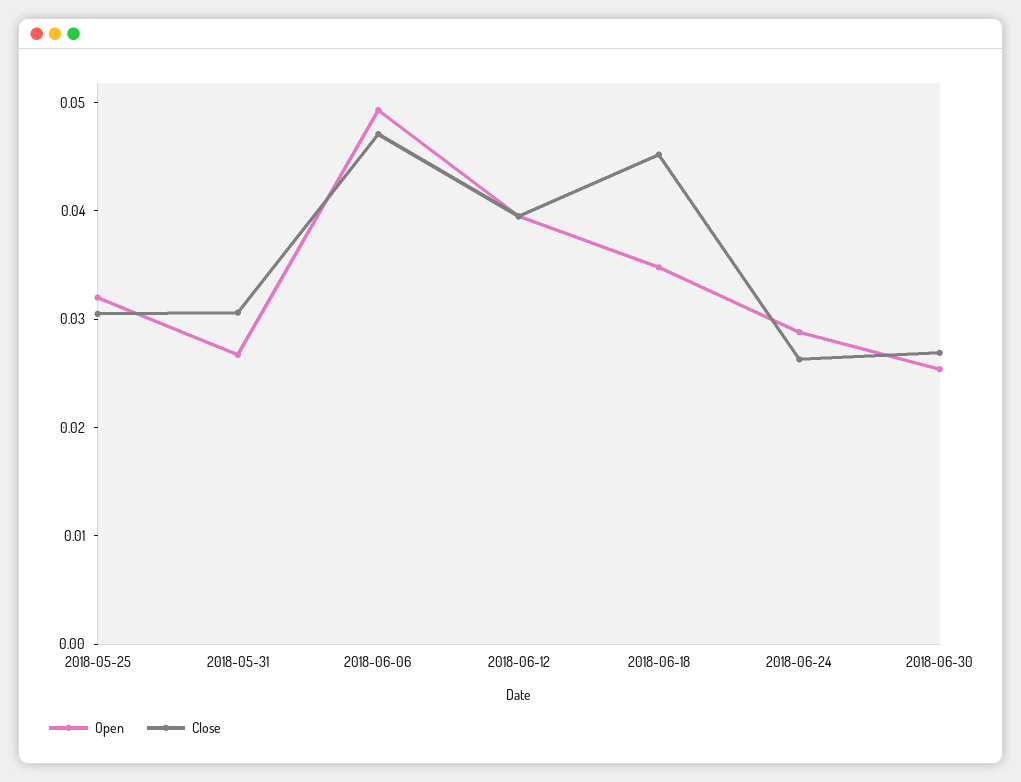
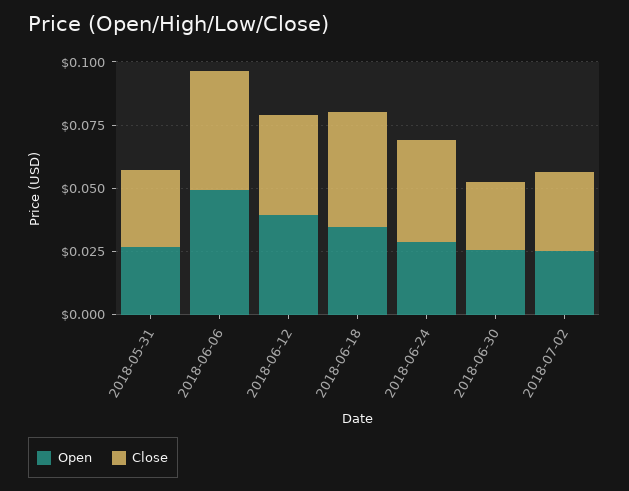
Open, 2018-05-25: 0.032 -> none
Close, 2018-05-25: 0.03 -> none
Close, 2018-06-24: 0.026 -> 0.04
Open, 2018-07-02: none -> 0.025
Close, 2018-07-02: none -> 0.03

